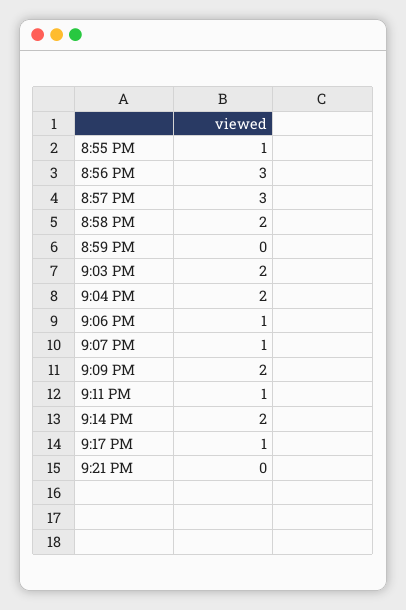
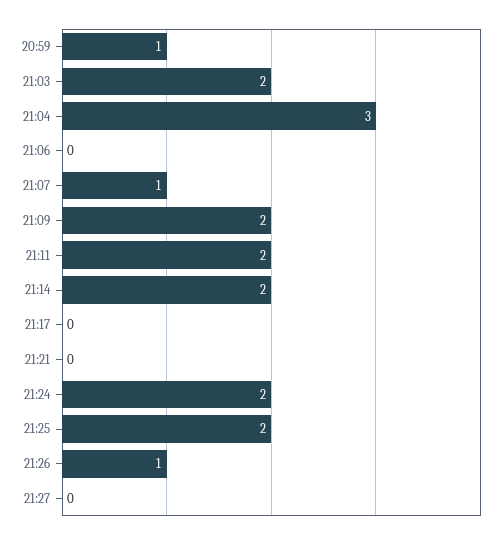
8:55 PM: 1 -> none
8:56 PM: 3 -> none
8:57 PM: 3 -> none
8:58 PM: 2 -> none
8:59 PM: 0 -> 1
9:04 PM: 2 -> 3
9:06 PM: 1 -> 0
9:11 PM: 1 -> 2
9:17 PM: 1 -> 0
21:24: none -> 2
21:25: none -> 2
21:26: none -> 1
21:27: none -> 0

